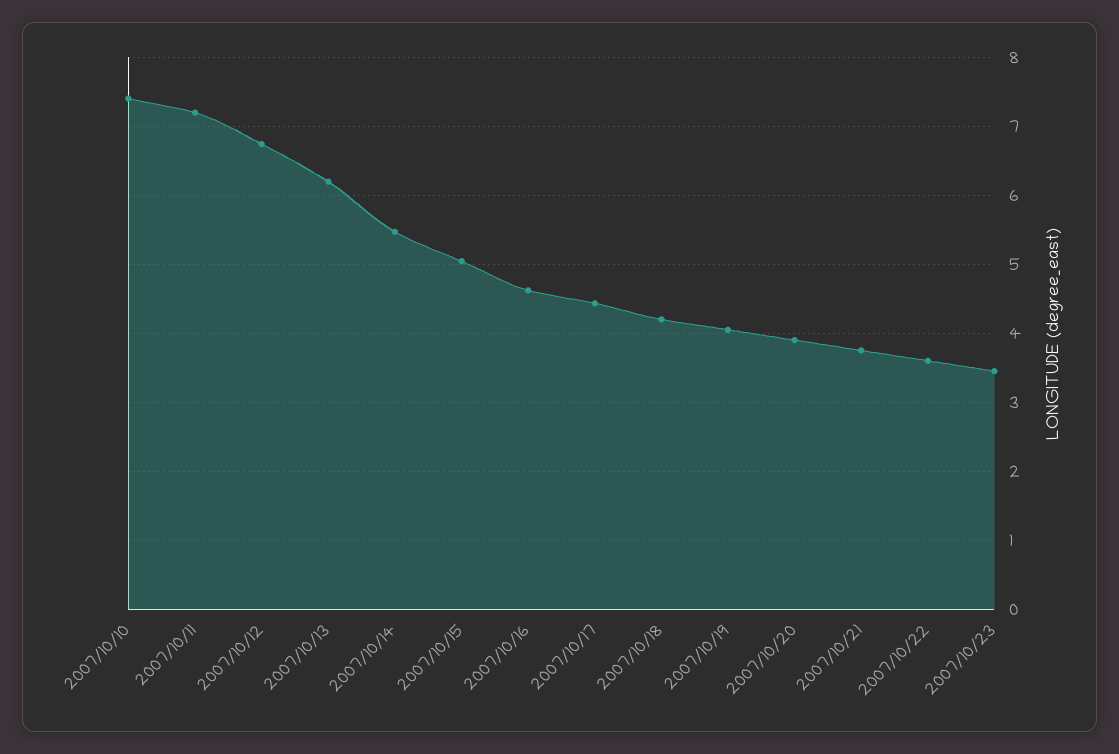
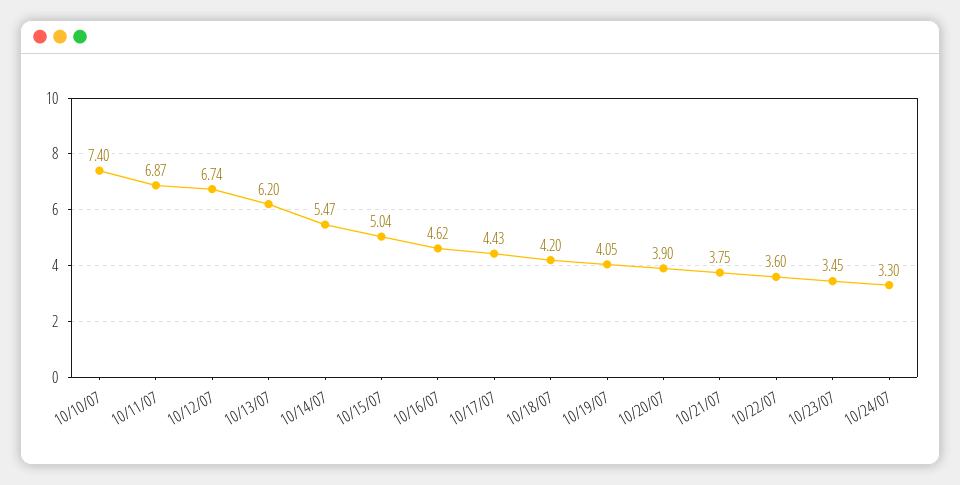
2007/10/11: 7.2 -> 6.87
10/24/07: none -> 3.3

